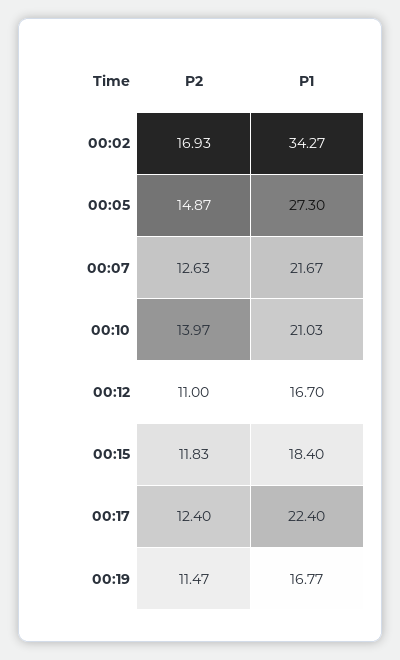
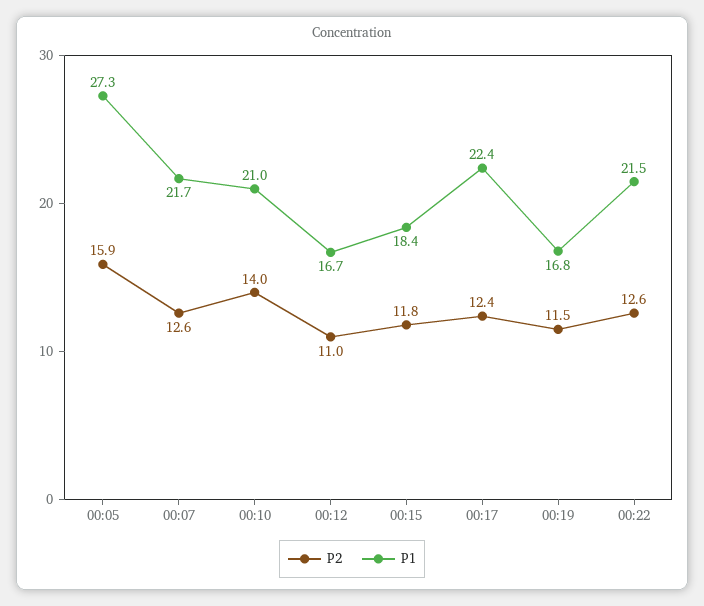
P2, 00:02: 16.93 -> none
P1, 00:02: 34.27 -> none
P2, 00:05: 14.87 -> 15.9
P2, 00:22: none -> 12.6
P1, 00:22: none -> 21.5

